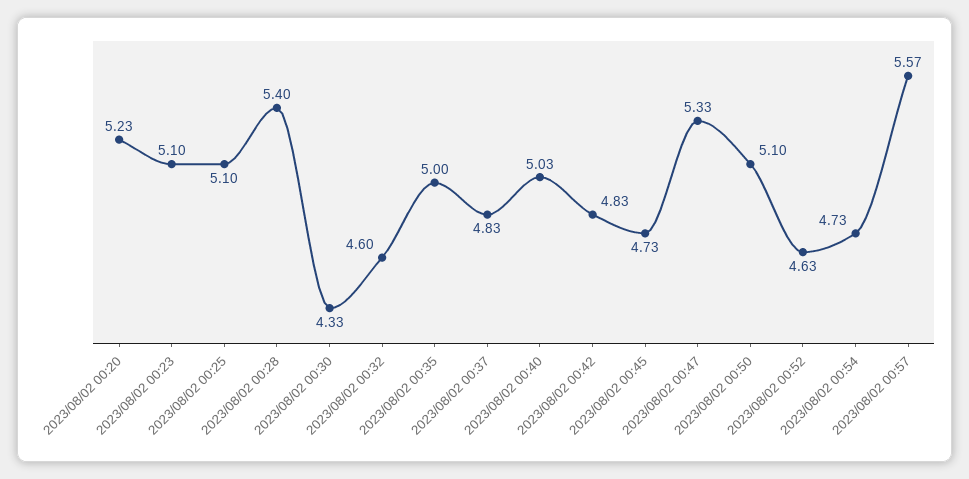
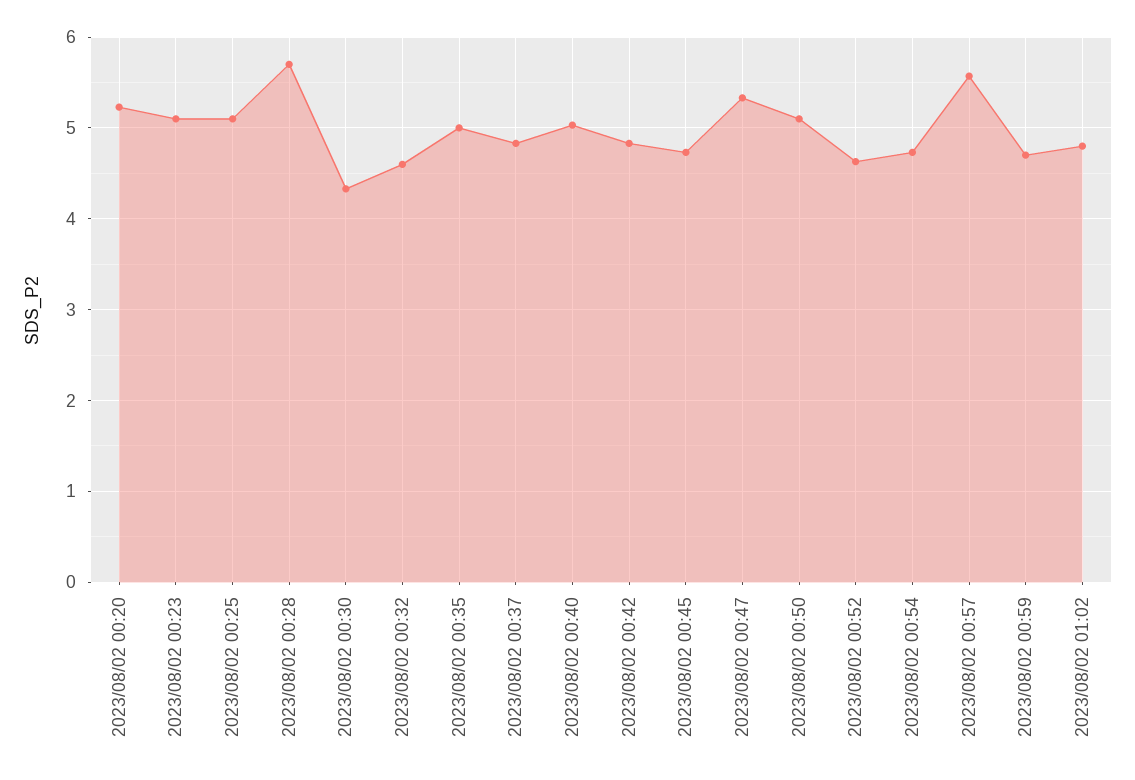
2023/08/02 00:28: 5.4 -> 5.7
2023/08/02 00:59: none -> 4.7
2023/08/02 01:02: none -> 4.8

